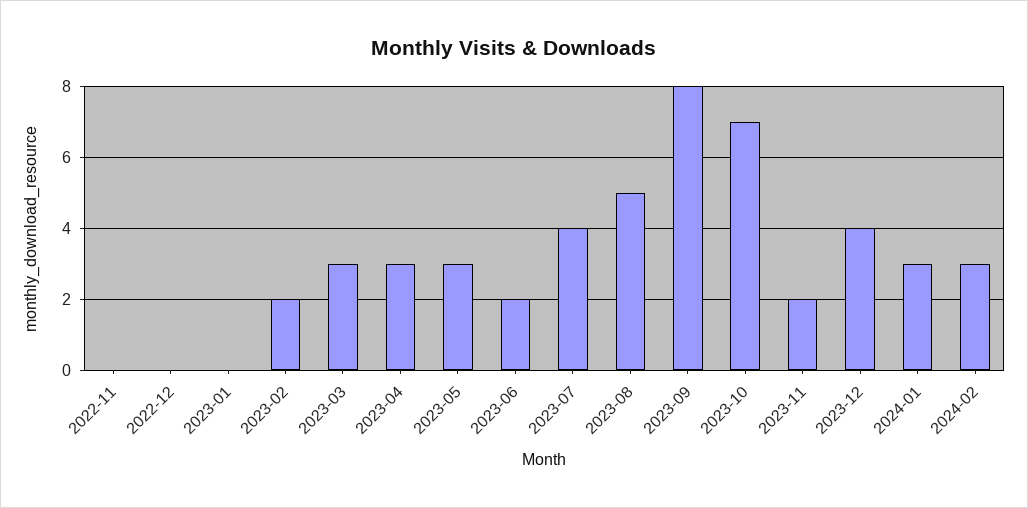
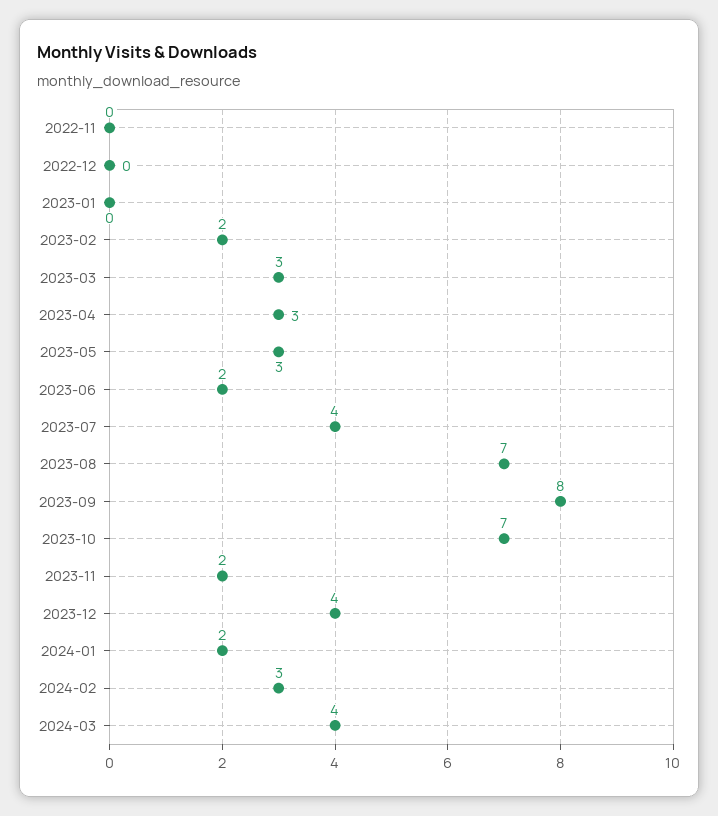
2023-08: 5 -> 7
2024-01: 3 -> 2
2024-03: none -> 4

